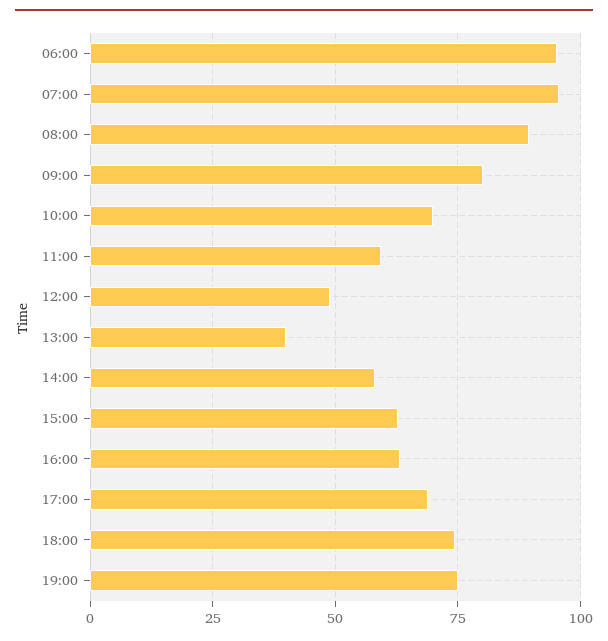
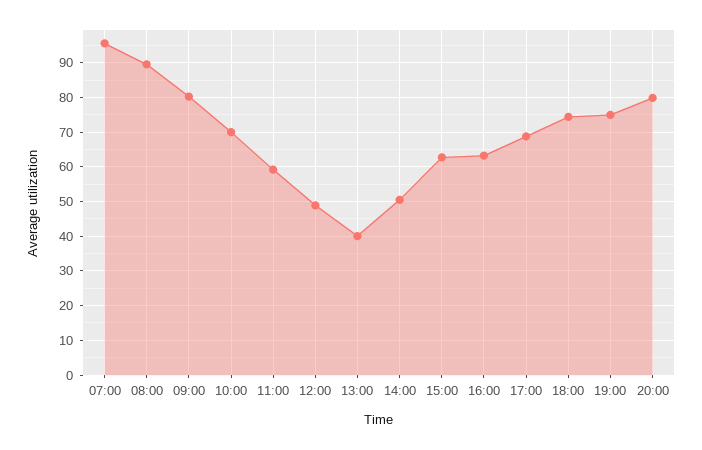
06:00: 95 -> none
14:00: 57.5 -> 50
20:00: none -> 80

